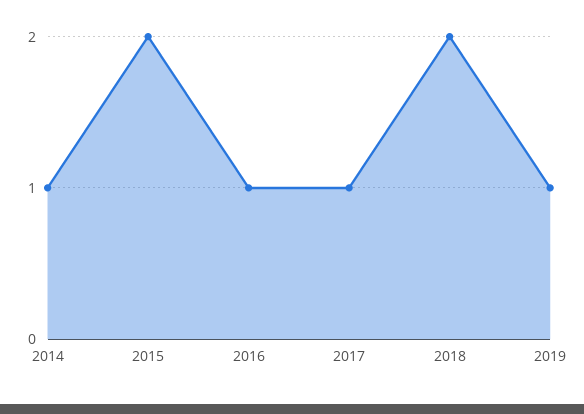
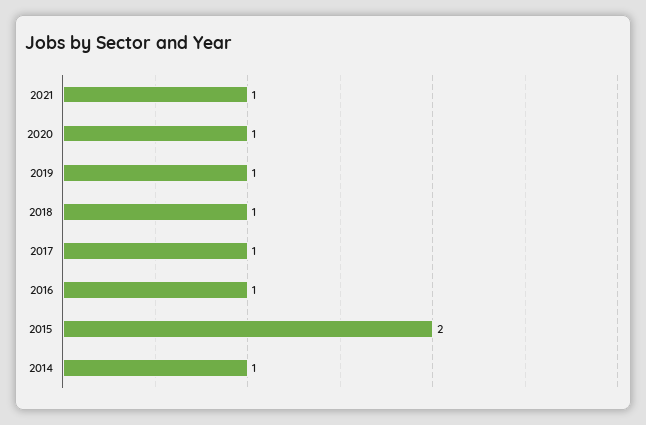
2018: 2 -> 1
2021: none -> 1
2020: none -> 1

